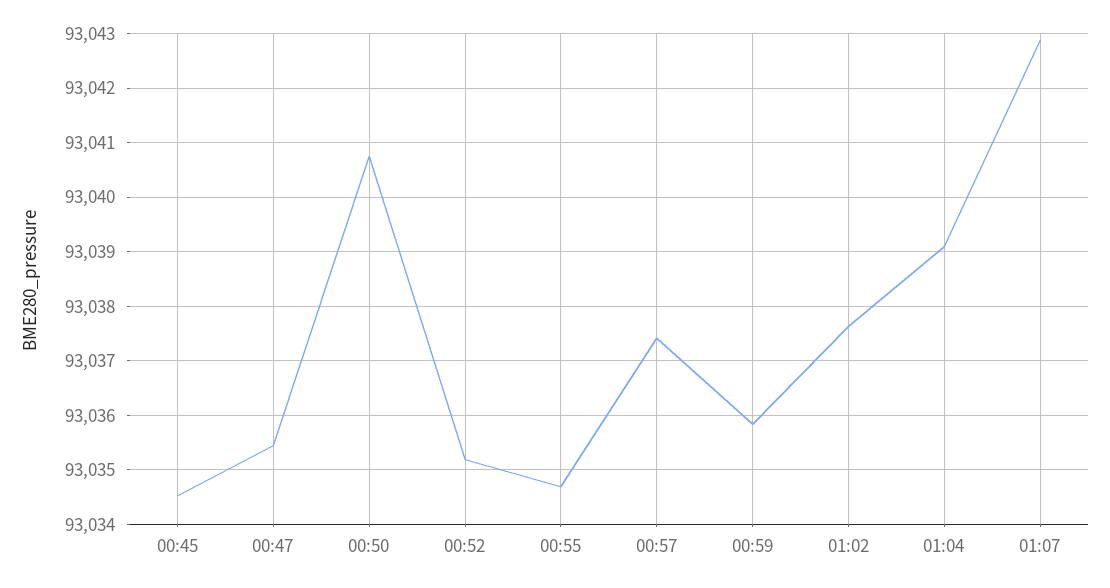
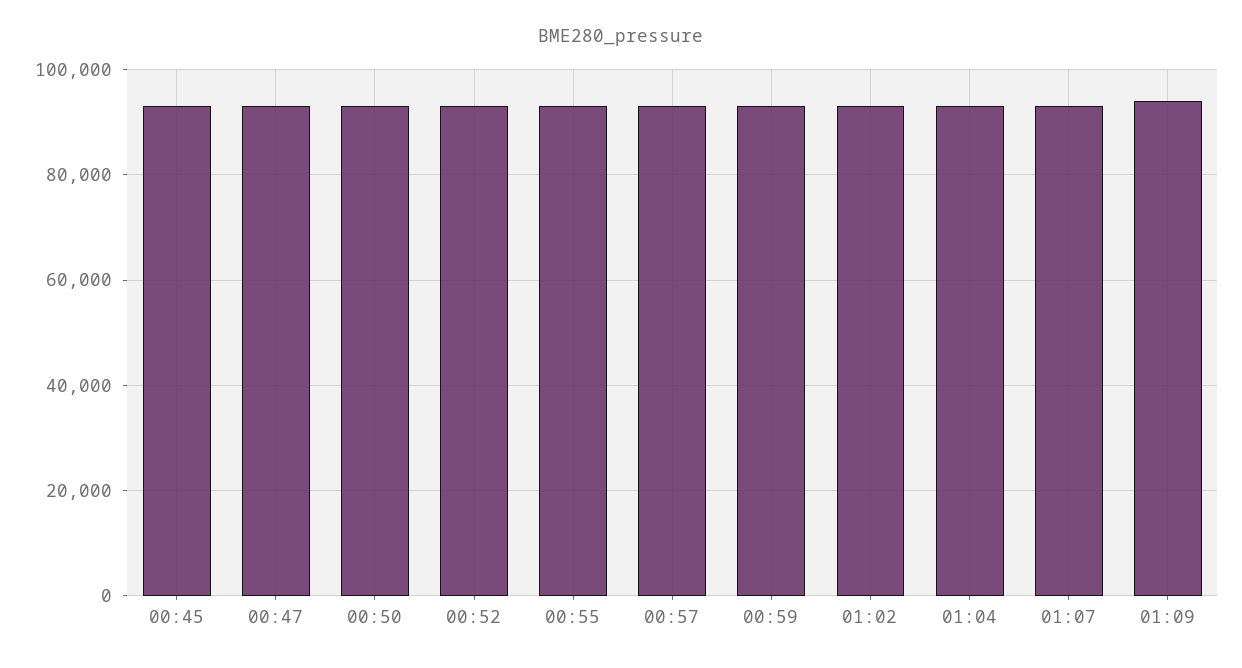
01:09: none -> 94000

